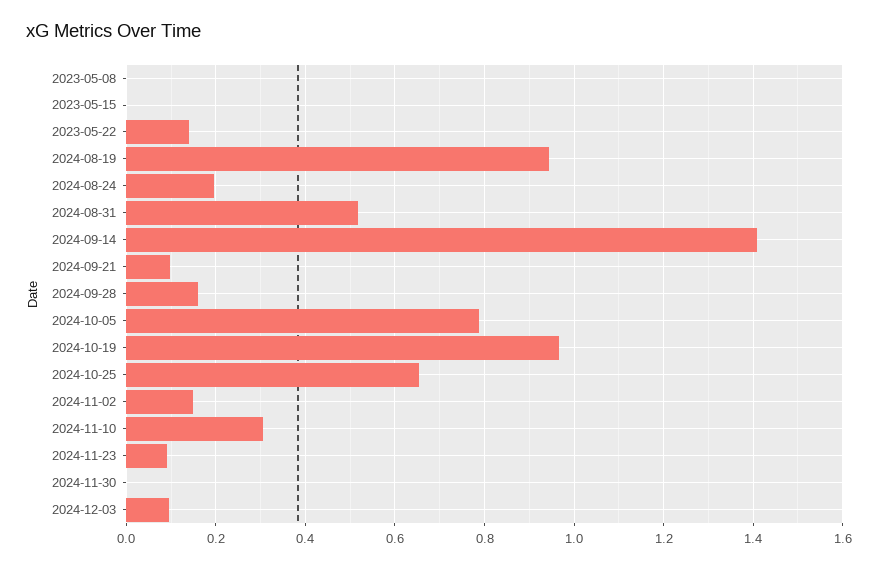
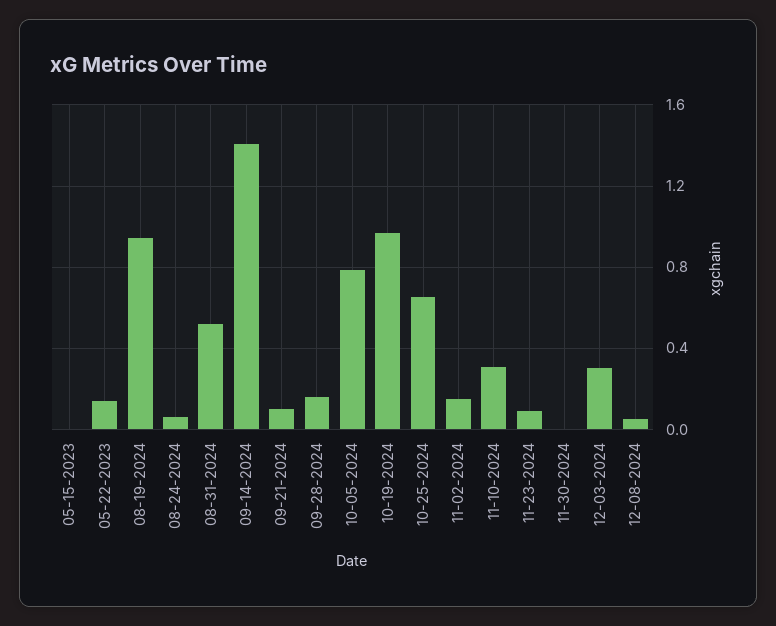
2023-05-08: 0 -> none
2024-08-24: 0.2 -> 0.05
2024-12-03: 0.1 -> 0.3
12-08-2024: none -> 0.05

